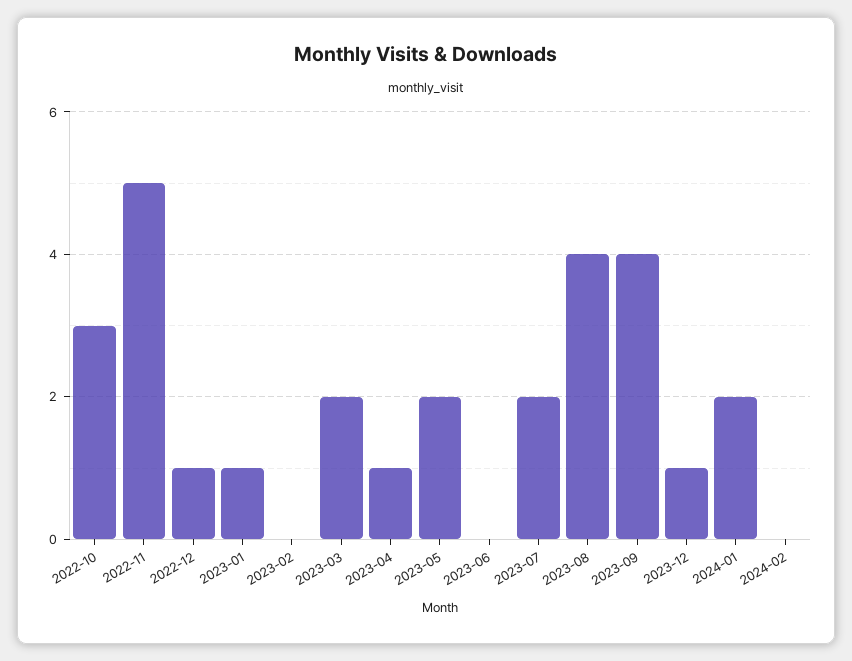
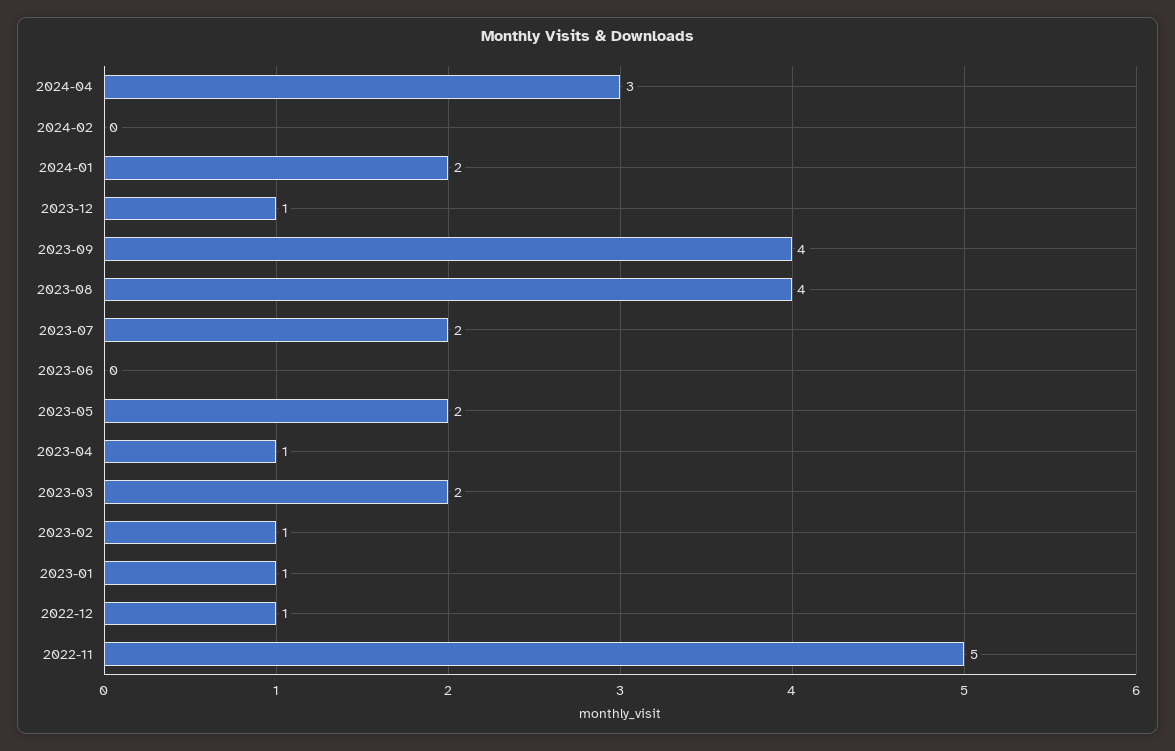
2022-10: 3 -> none
2023-02: 0 -> 1
2024-04: none -> 3

